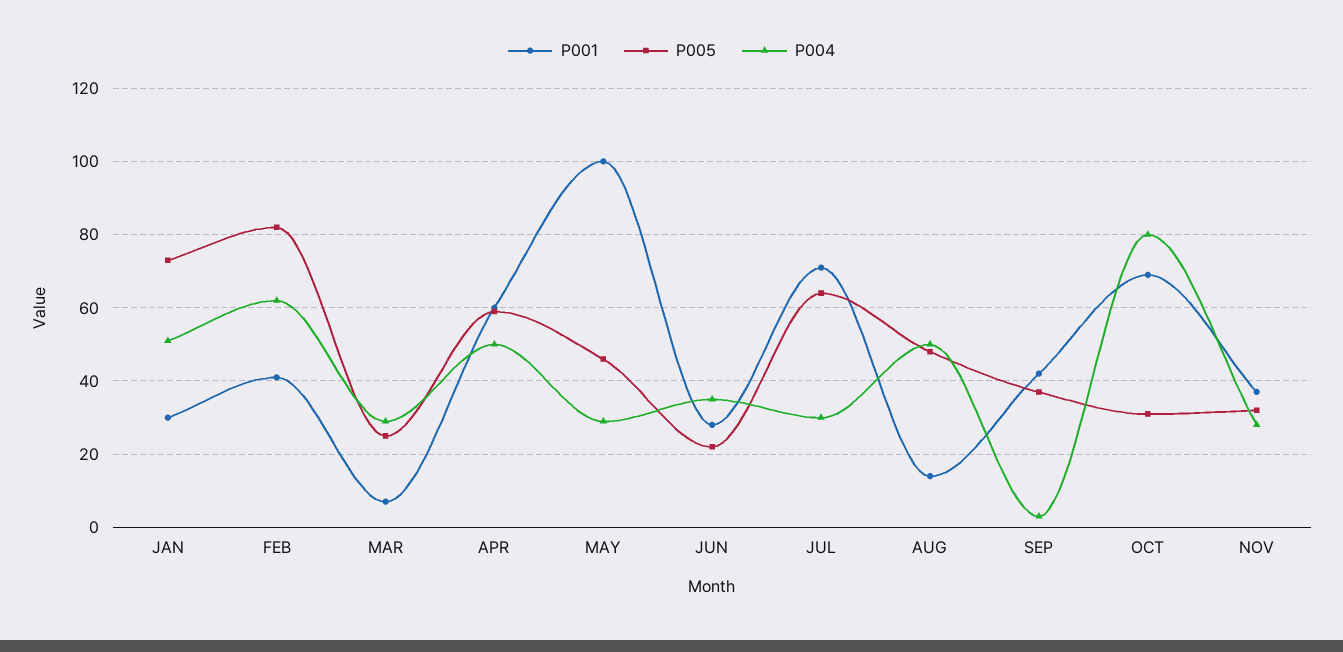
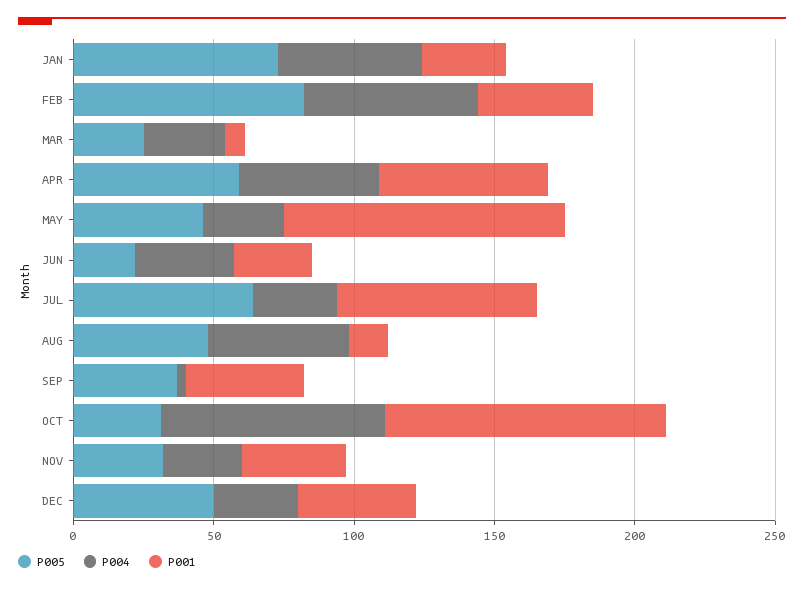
P001, OCT: 70 -> 100
P005, DEC: none -> 50
P004, DEC: none -> 30
P001, DEC: none -> 40

